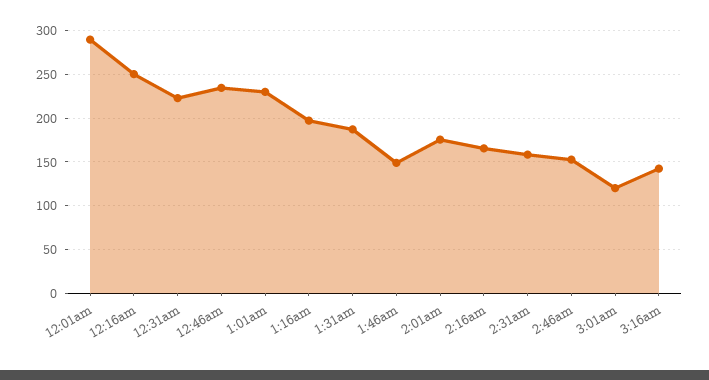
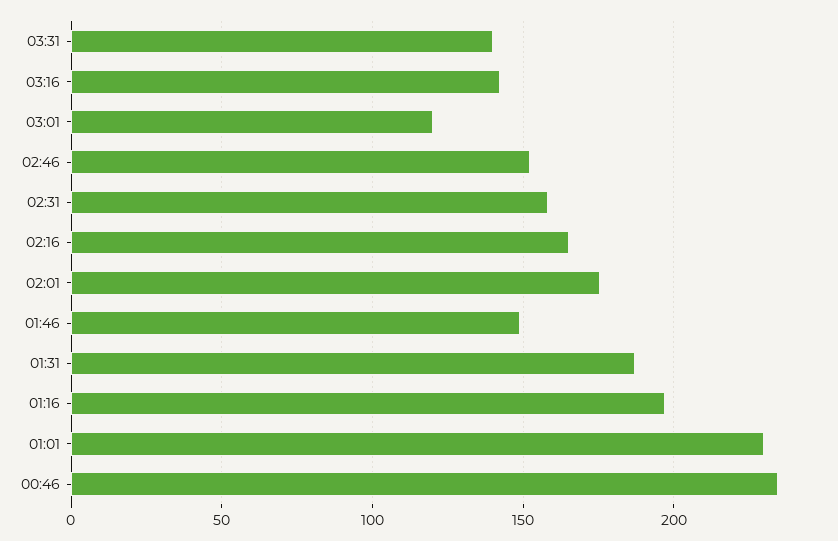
12:01am: 290 -> none
12:16am: 250 -> none
12:31am: 220 -> none
03:31: none -> 140

